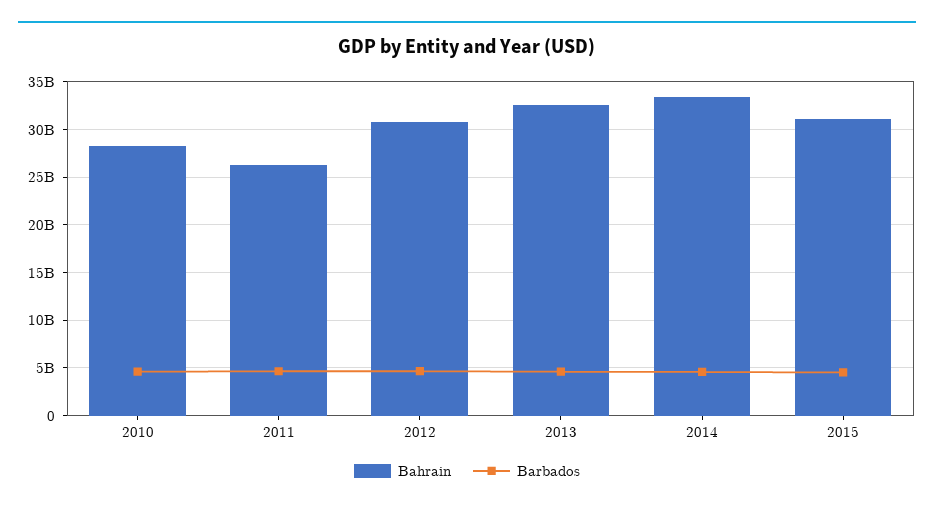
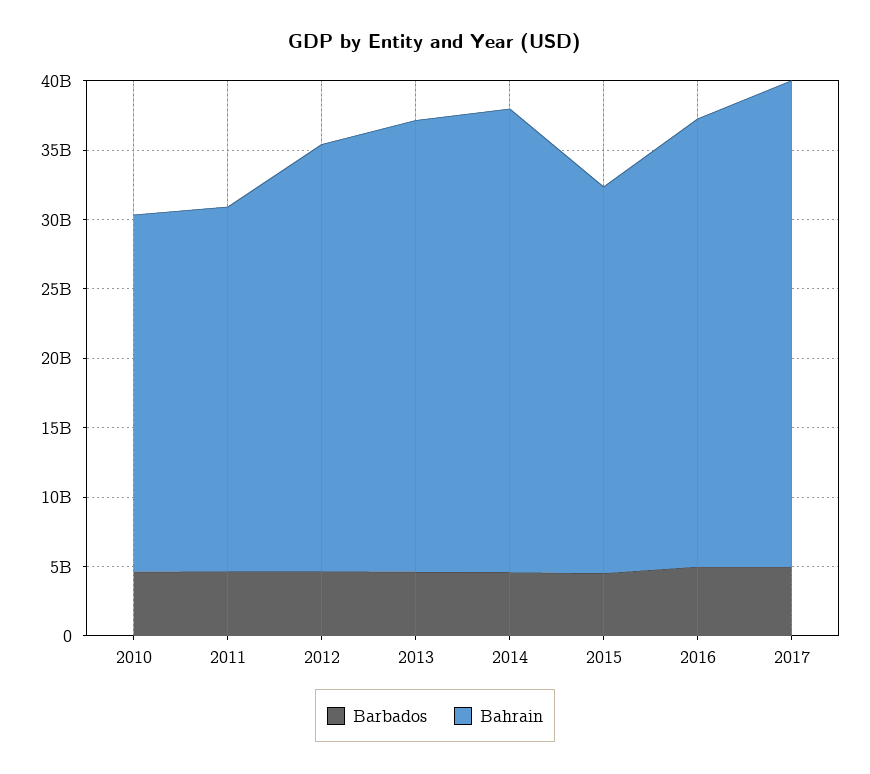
Bahrain, 2010: 28000000000 -> 26000000000
Bahrain, 2015: 31000000000 -> 28000000000
Barbados, 2016: none -> 5000000000
Bahrain, 2016: none -> 32000000000
Barbados, 2017: none -> 5000000000
Bahrain, 2017: none -> 35000000000

